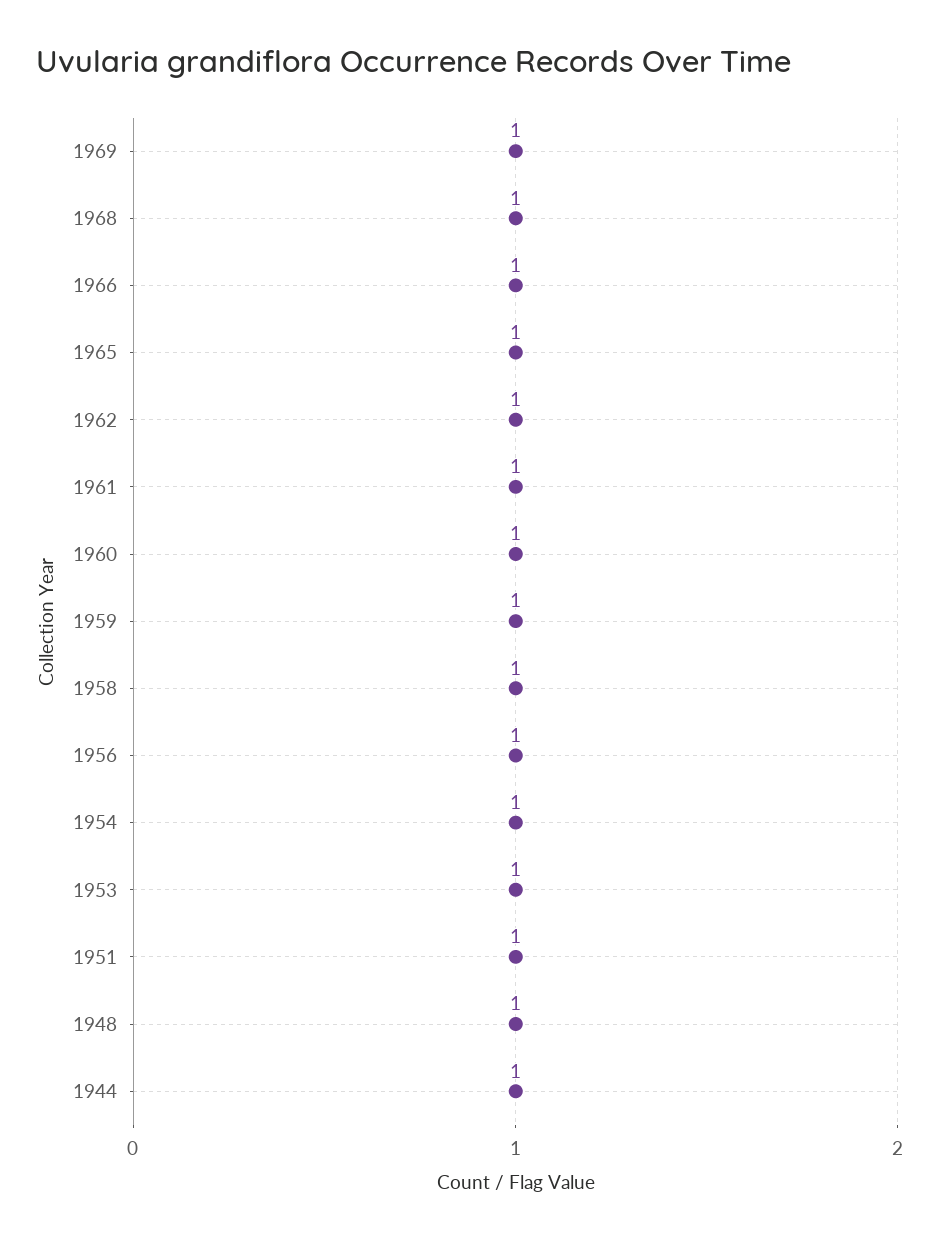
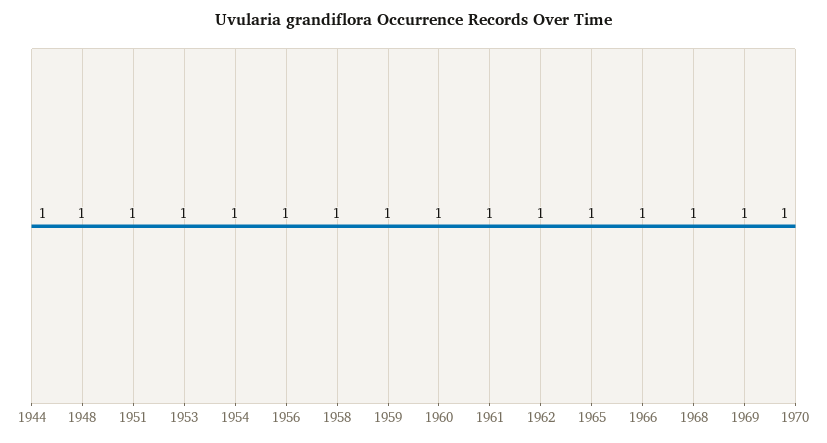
1970: none -> 1

